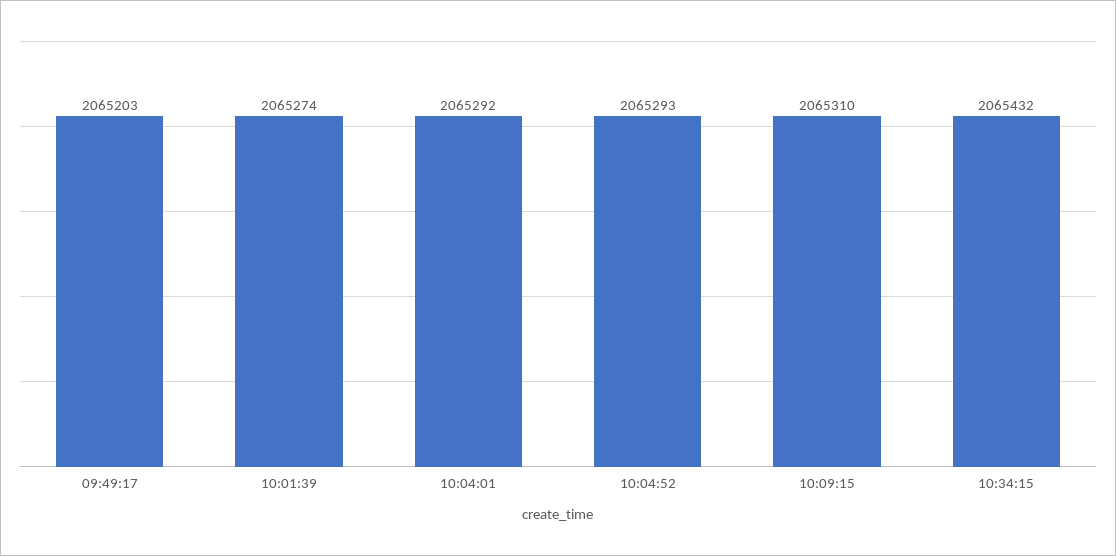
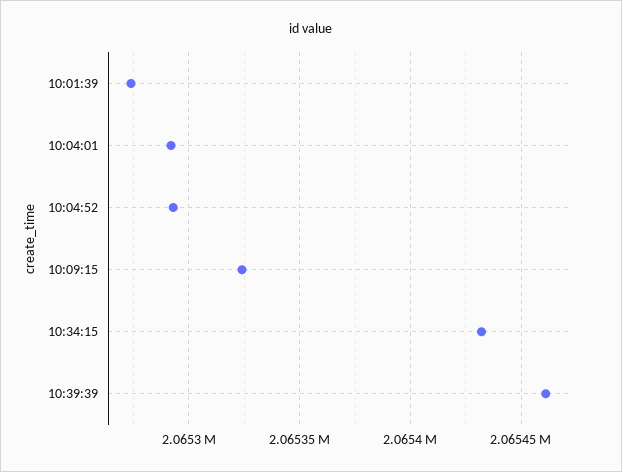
09:49:17: 2065203 -> none
10:09:15: 2065310 -> 2065325
10:39:39: none -> 2065460

